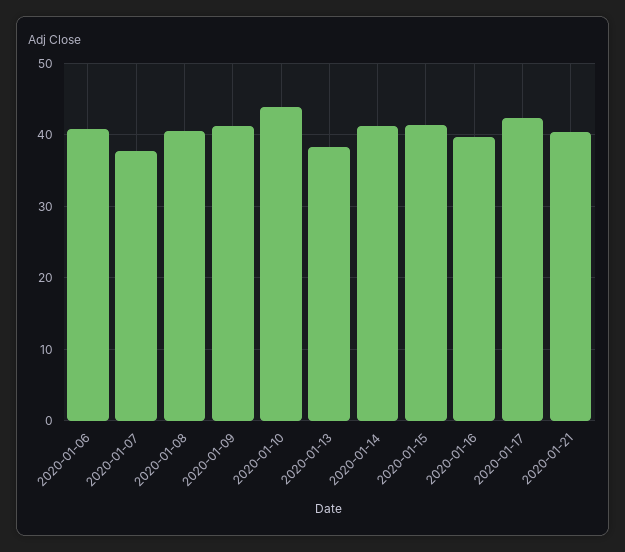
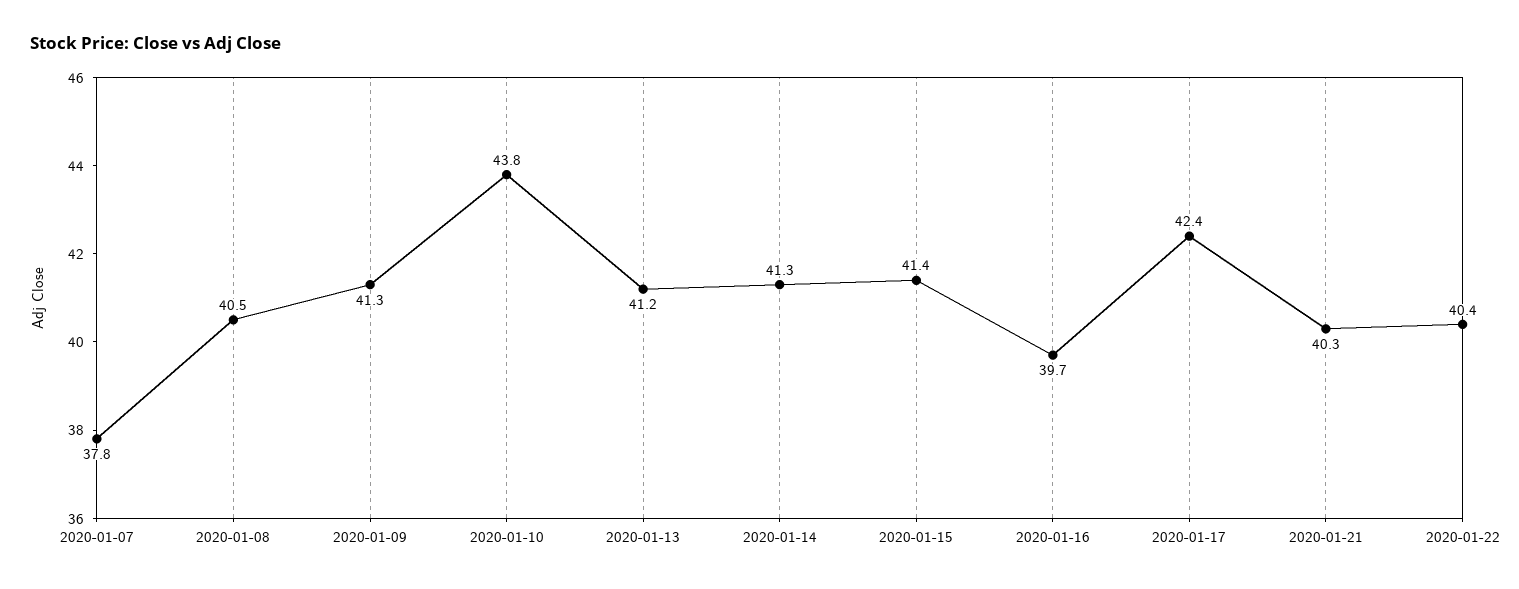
2020-01-06: 41 -> none
2020-01-13: 38 -> 41.2
2020-01-22: none -> 40.4

